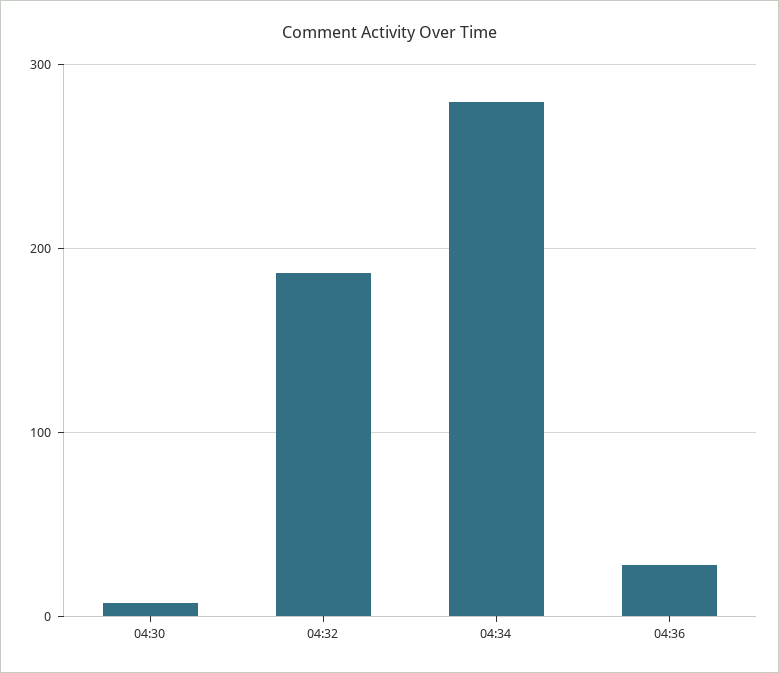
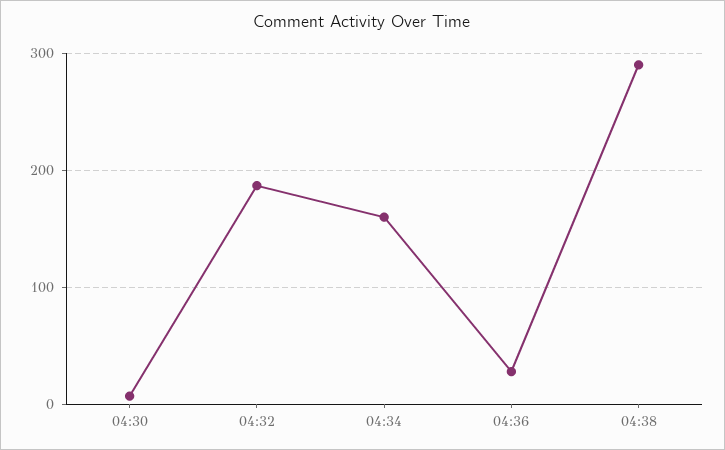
04:34: 280 -> 160
04:38: none -> 290

